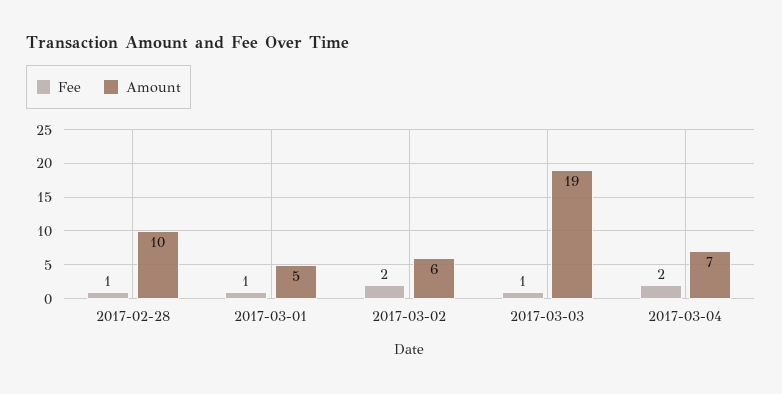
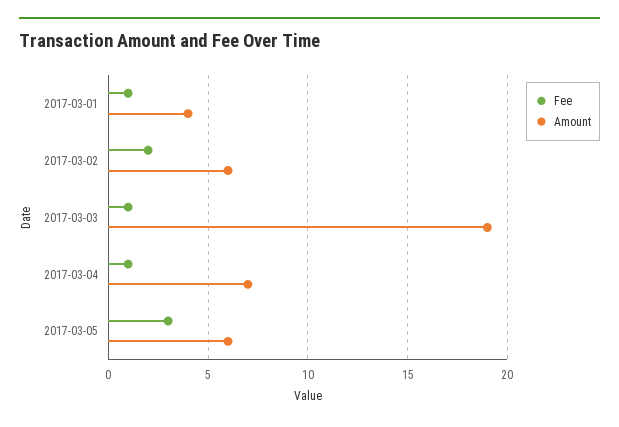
Fee, 2017-02-28: 1 -> none
Amount, 2017-02-28: 10 -> none
Amount, 2017-03-01: 5 -> 4
Fee, 2017-03-04: 2 -> 1
Fee, 2017-03-05: none -> 3
Amount, 2017-03-05: none -> 6

